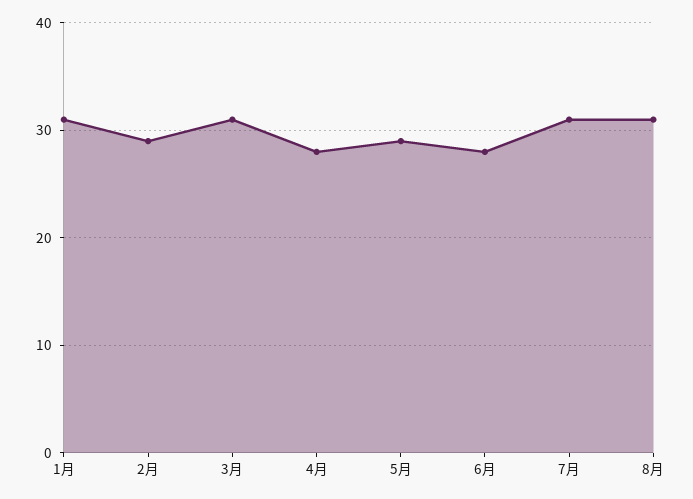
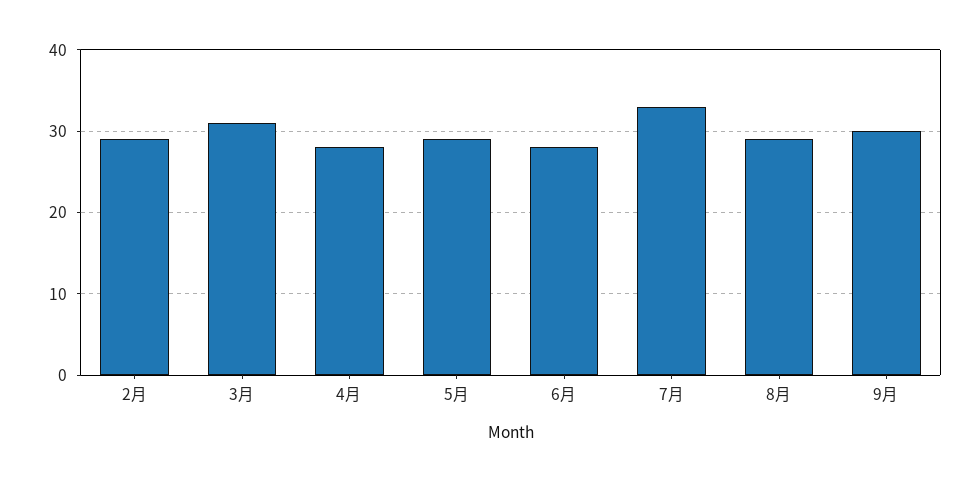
1月: 31 -> none
7月: 31 -> 33
8月: 31 -> 29
9月: none -> 30

